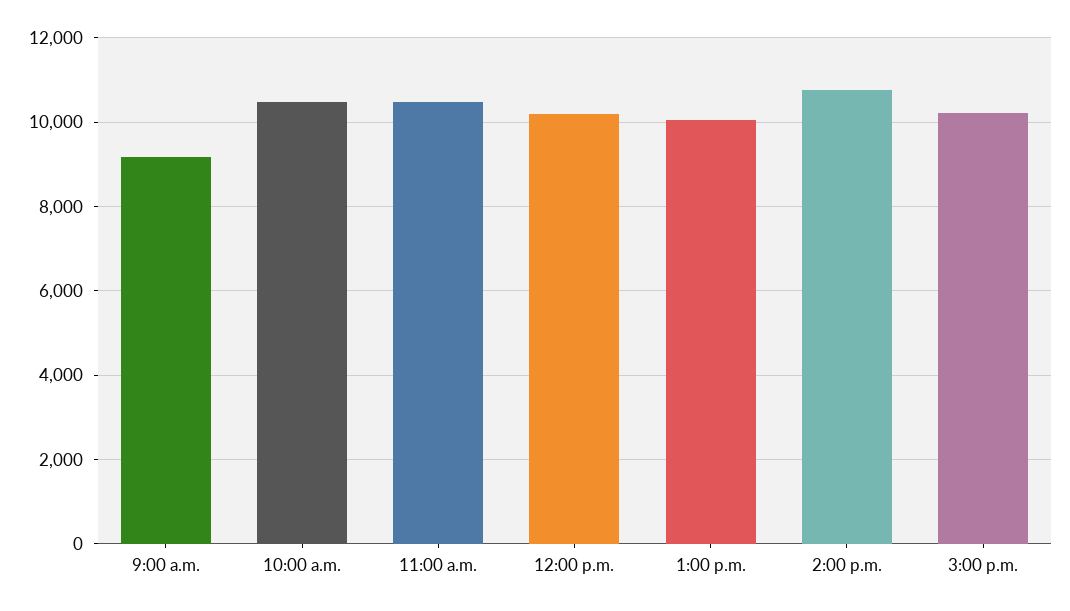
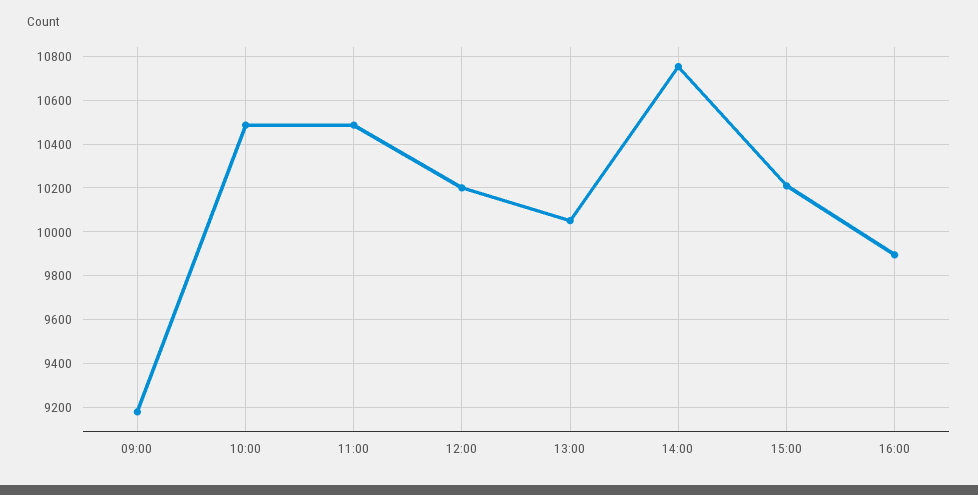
16:00: none -> 9900

